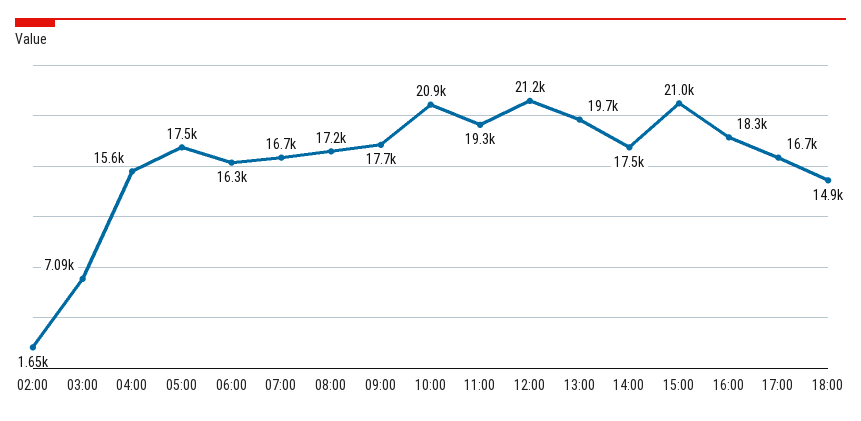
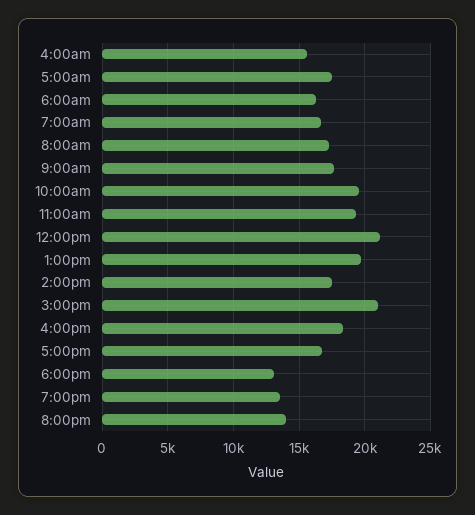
02:00: 1650 -> none
03:00: 7090 -> none
10:00: 20900 -> 19500
18:00: 14900 -> 13000
7:00pm: none -> 13500
8:00pm: none -> 14000

